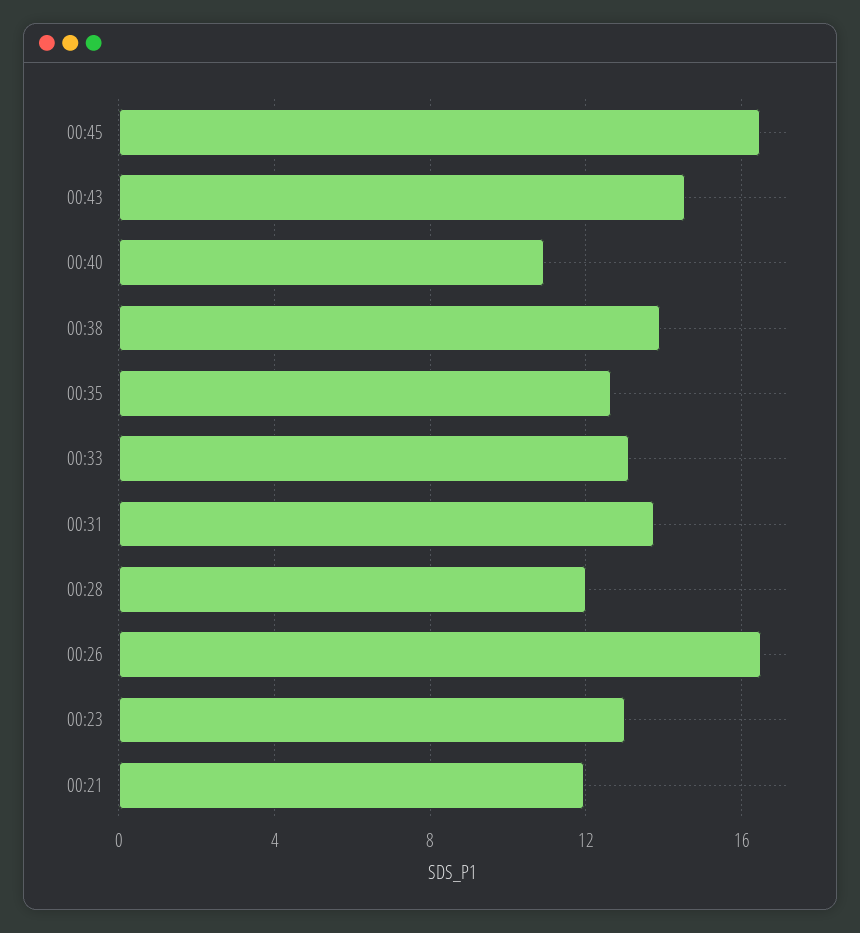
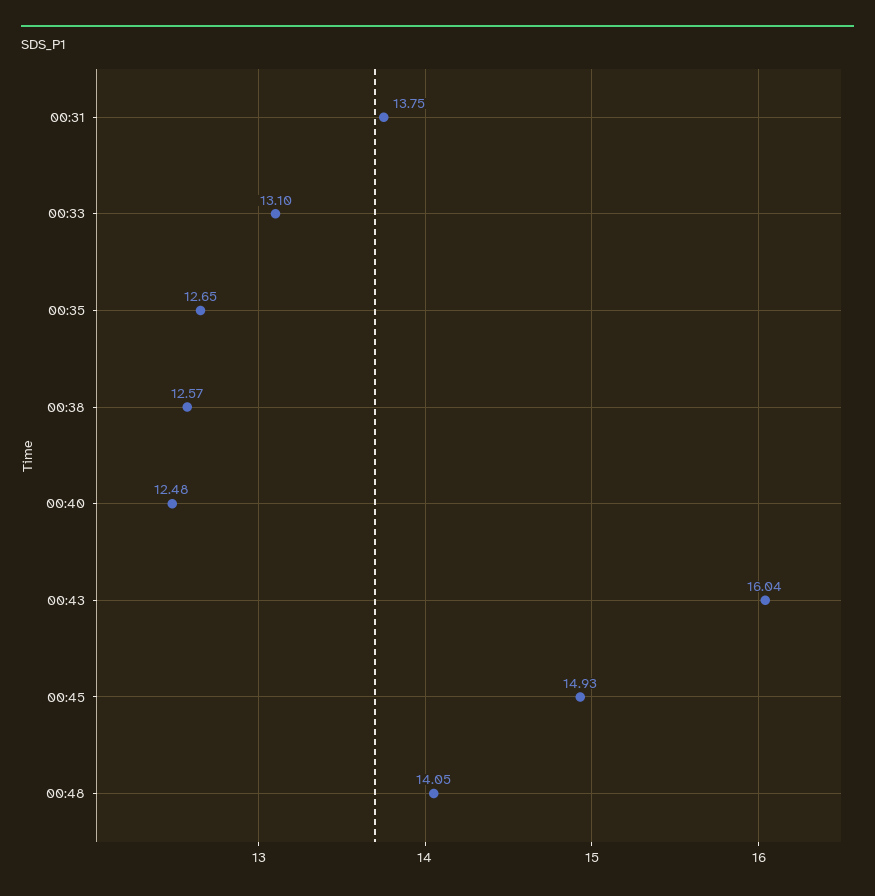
00:45: 16.5 -> 14.93
00:43: 14.5 -> 16.04
00:40: 11 -> 12.48
00:38: 14 -> 12.57
00:28: 12 -> none
00:26: 16.5 -> none
00:23: 13 -> none
00:21: 12 -> none
00:48: none -> 14.05

